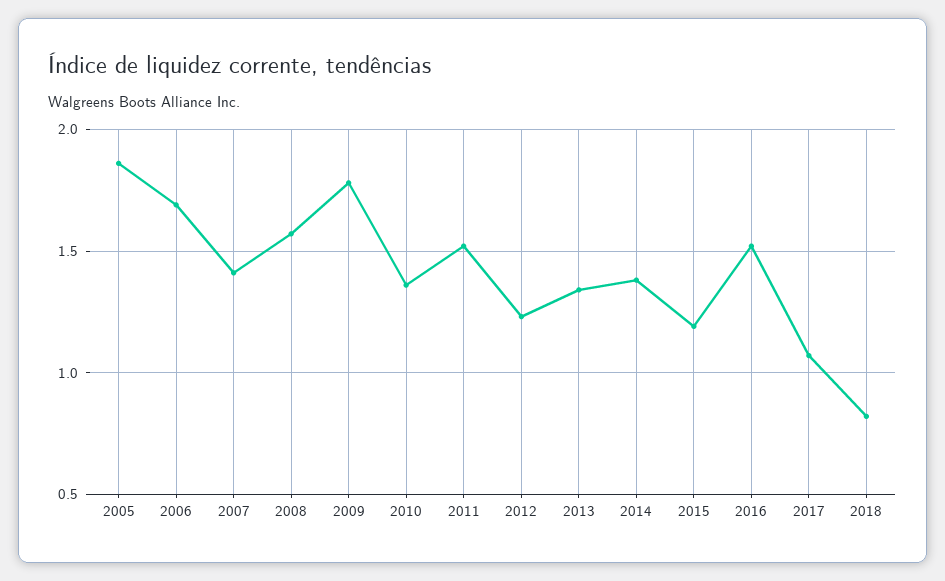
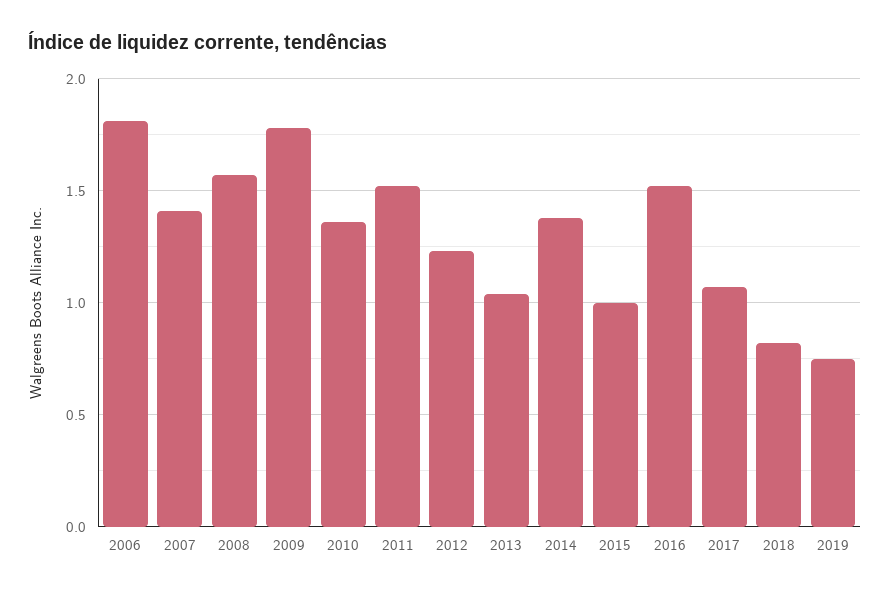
2005: 1.85 -> none
2006: 1.7 -> 1.8
2013: 1.35 -> 1.05
2015: 1.2 -> 1
2019: none -> 0.75

